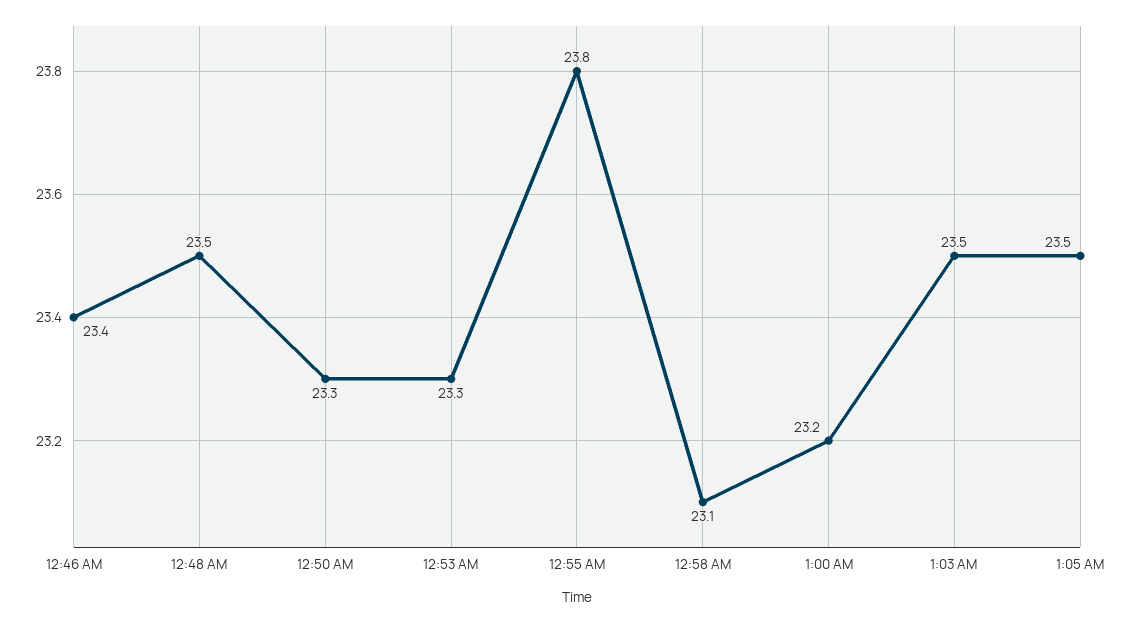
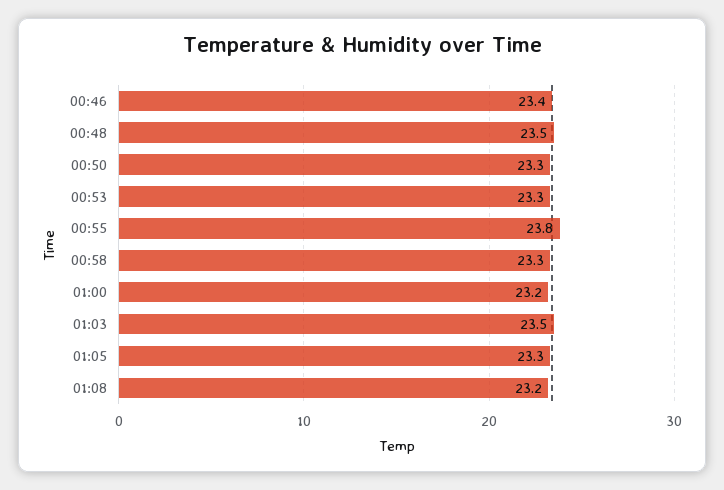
12:58 AM: 23.1 -> 23.3
1:05 AM: 23.5 -> 23.3
01:08: none -> 23.2

